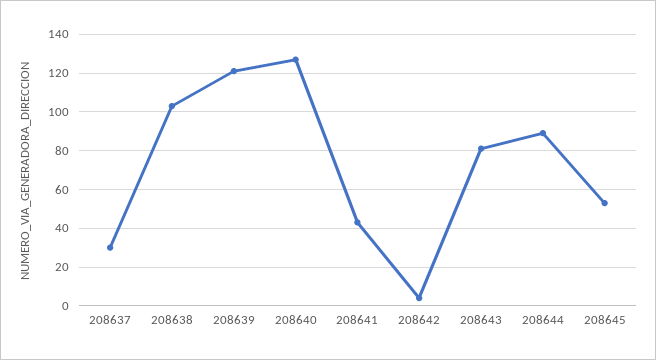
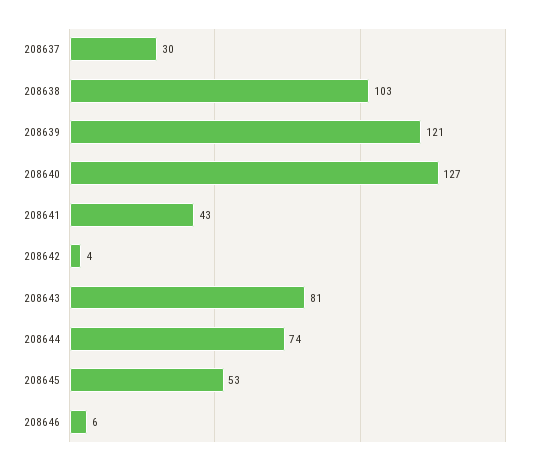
208644: 90 -> 74
208646: none -> 6

